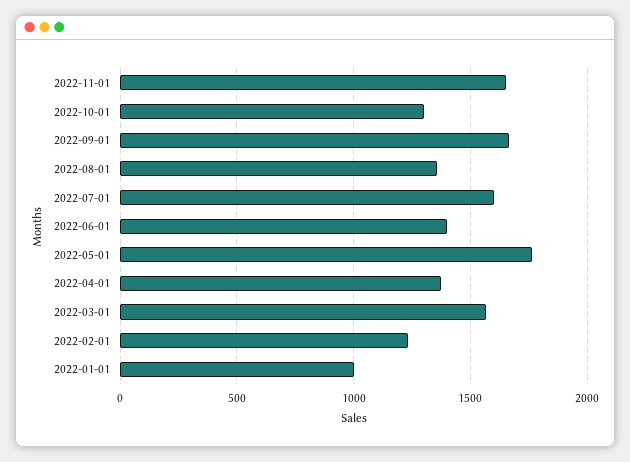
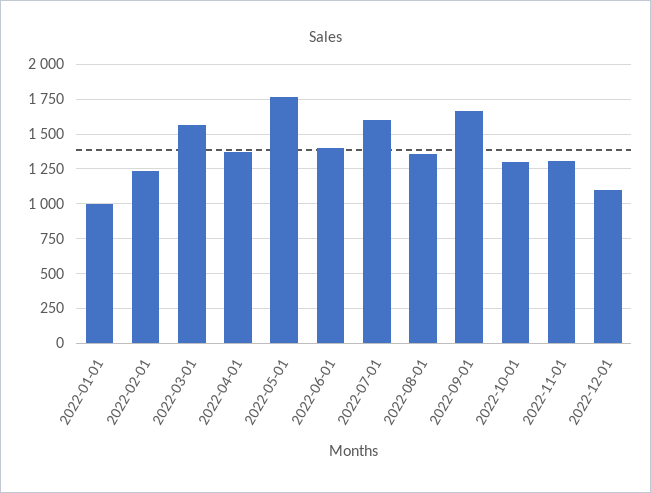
2022-11-01: 1650 -> 1300
2022-12-01: none -> 1100

